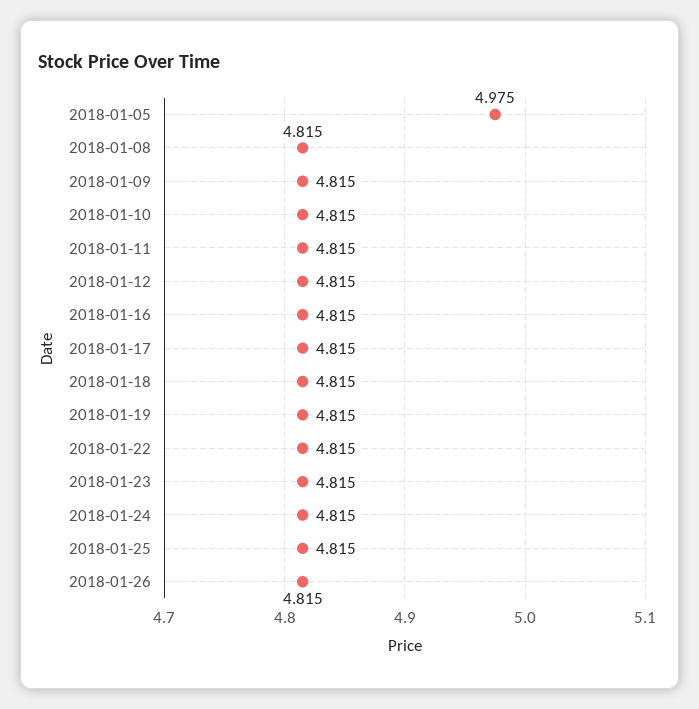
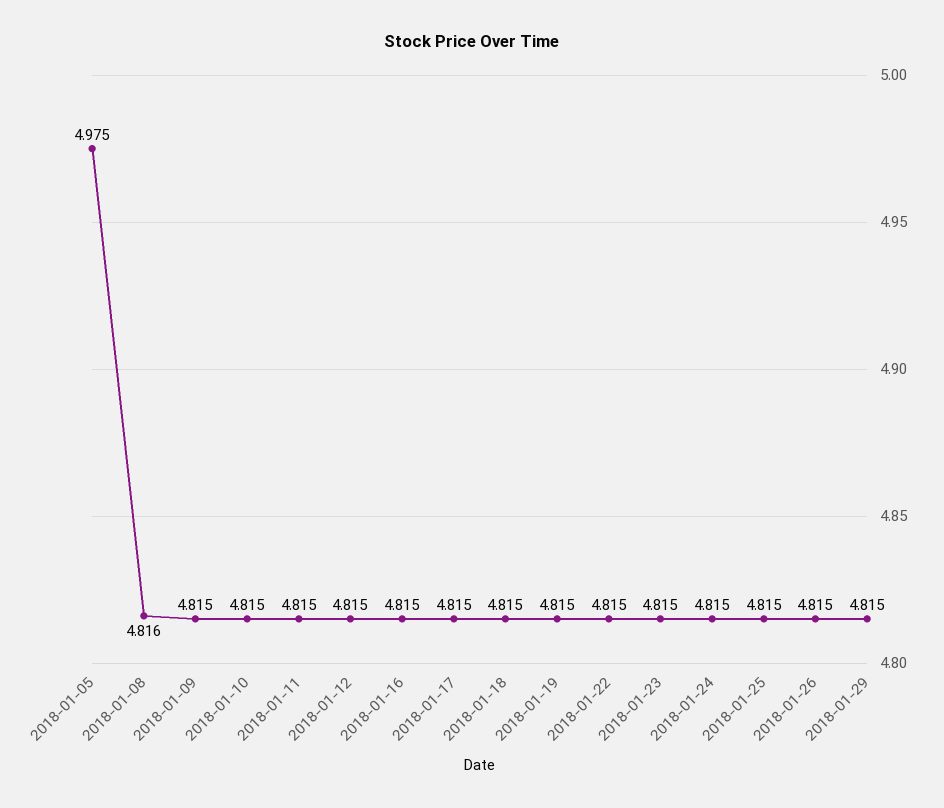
2018-01-08: 4.815 -> 4.816
2018-01-29: none -> 4.815

